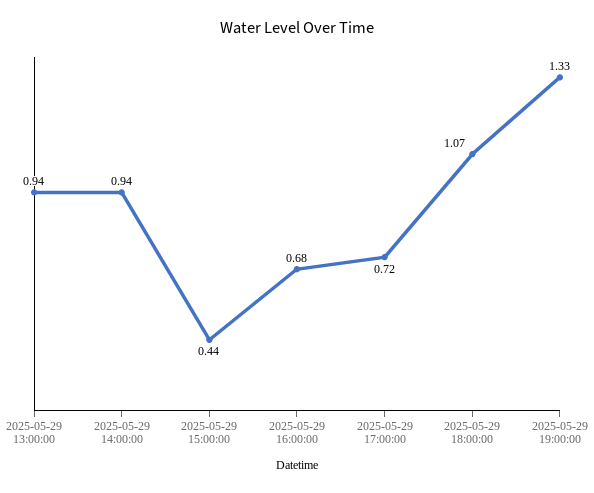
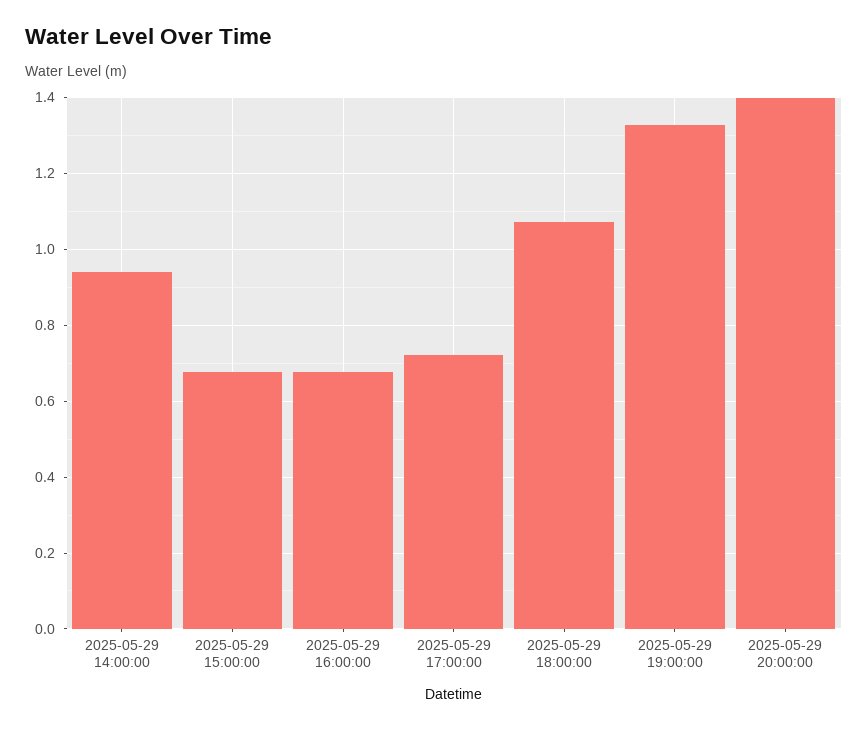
2025-05-29 13:00:00: 0.94 -> none
2025-05-29 15:00:00: 0.44 -> 0.68
2025-05-29 20:00:00: none -> 1.4

